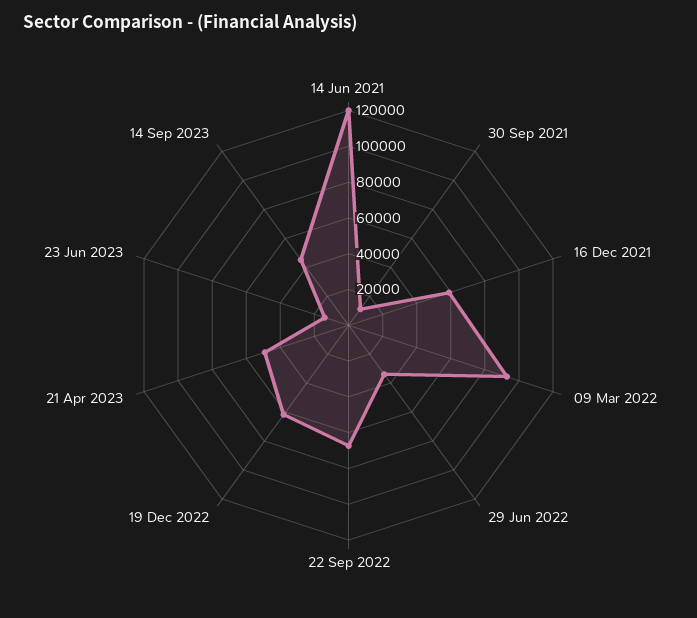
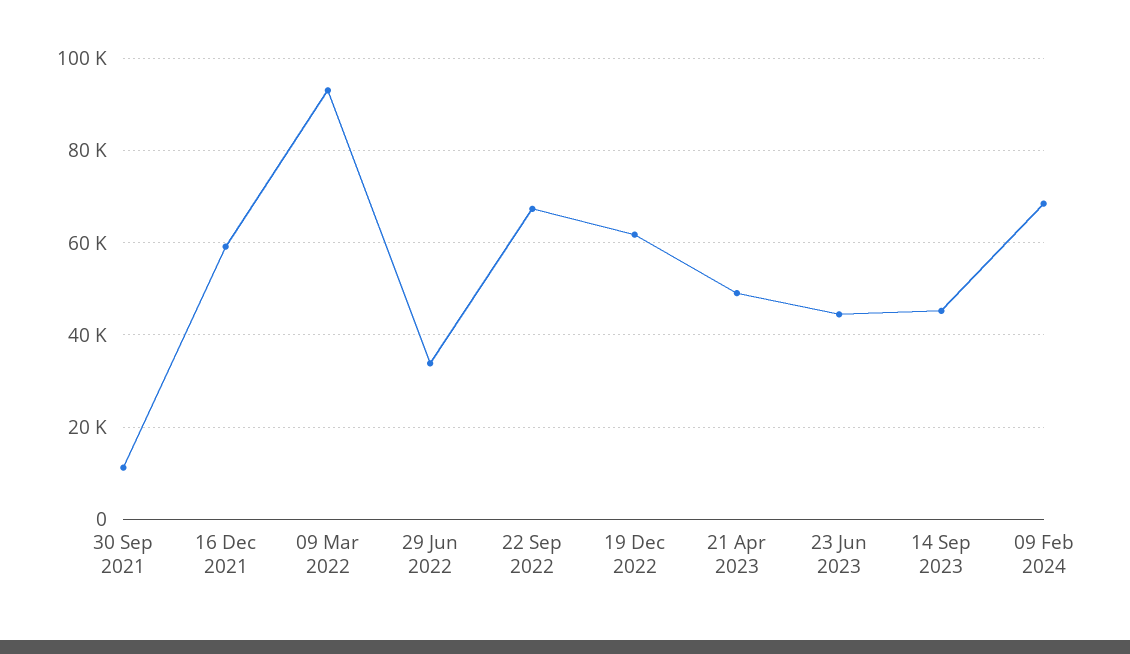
14 Jun 2021: 120000 -> none
23 Jun 2023: 15000 -> 44000
09 Feb 2024: none -> 68000

